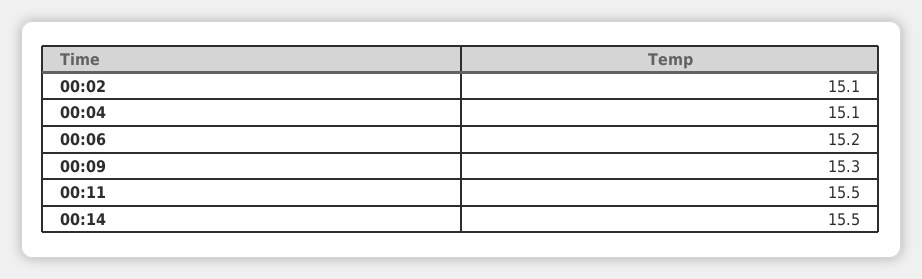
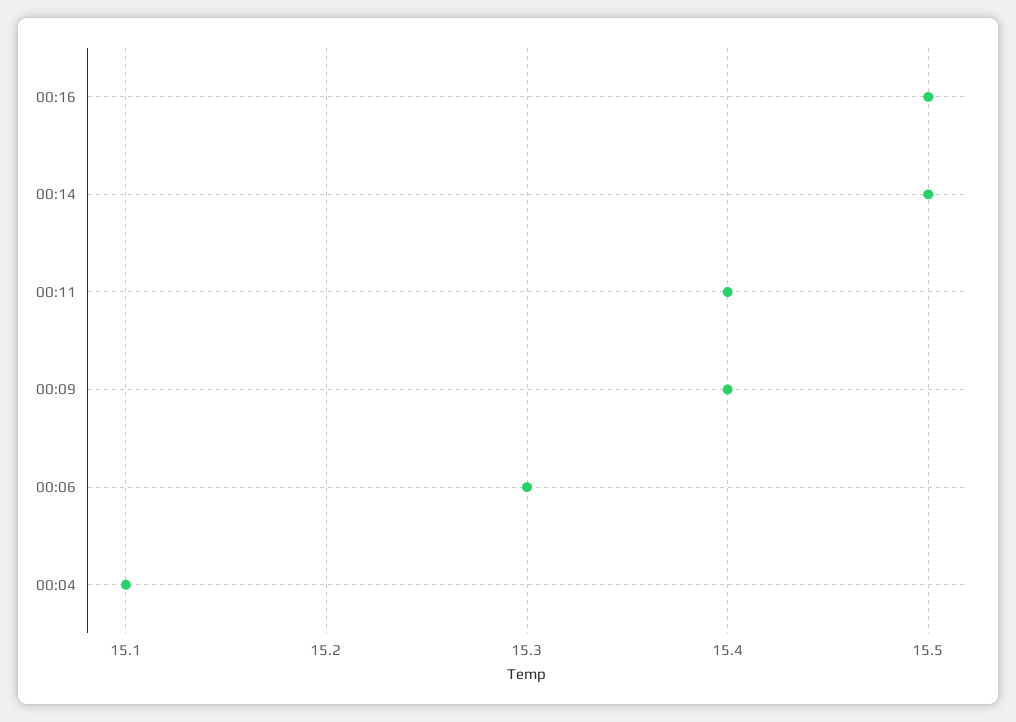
00:02: 15.1 -> none
00:06: 15.2 -> 15.3
00:09: 15.3 -> 15.4
00:11: 15.5 -> 15.4
00:16: none -> 15.5

